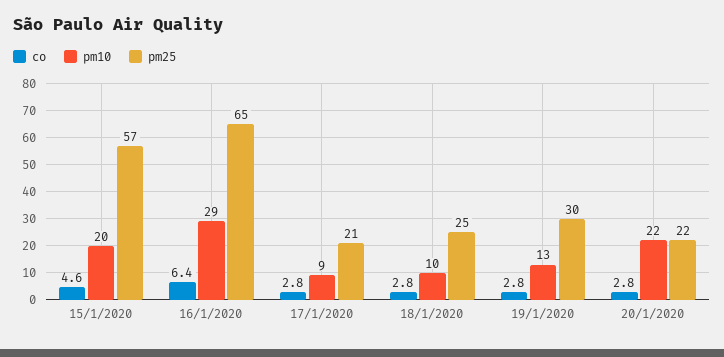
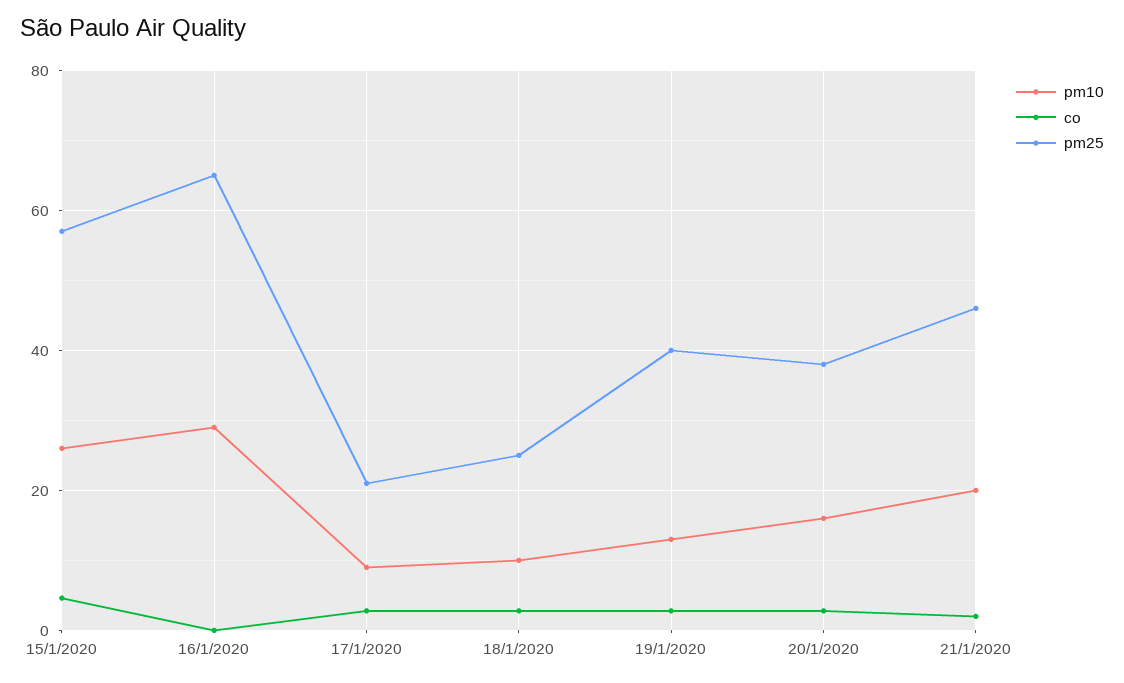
pm10, 15/1/2020: 20 -> 26
co, 16/1/2020: 6.4 -> 0
pm25, 19/1/2020: 30 -> 40
pm10, 20/1/2020: 22 -> 16
pm25, 20/1/2020: 22 -> 38
pm10, 21/1/2020: none -> 20
co, 21/1/2020: none -> 2
pm25, 21/1/2020: none -> 46

